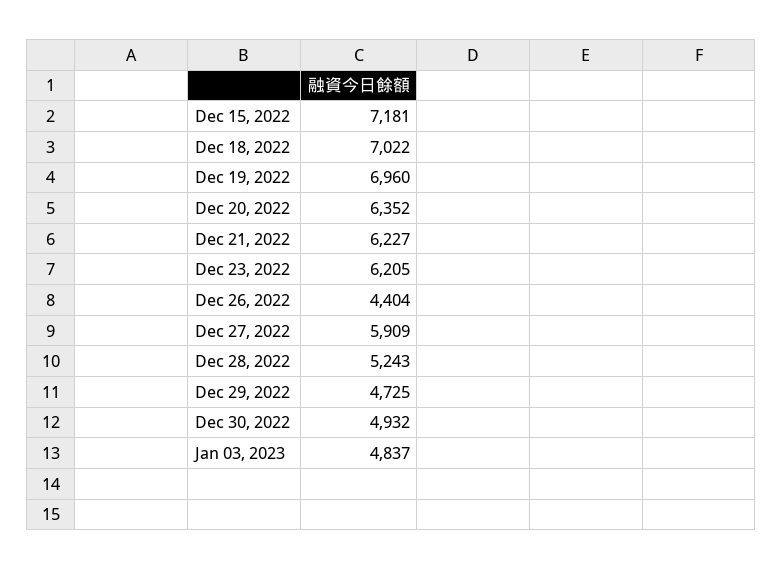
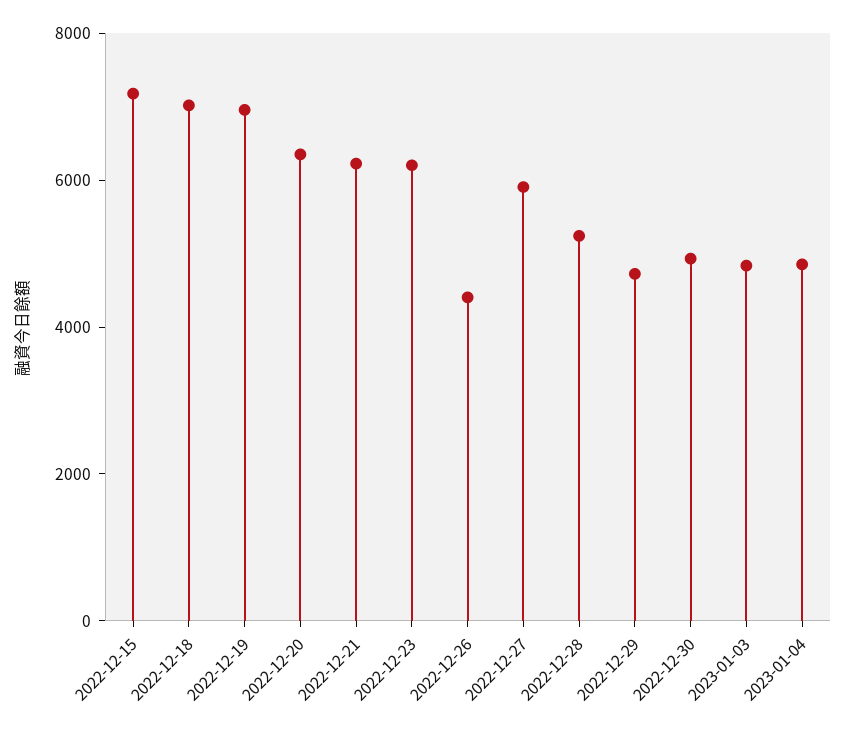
2023-01-04: none -> 5000

